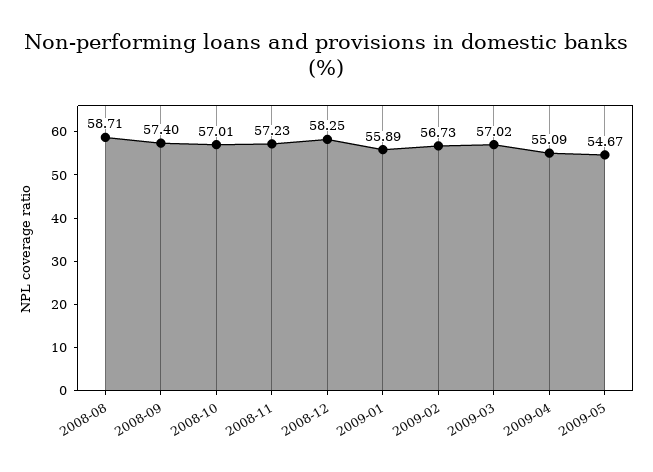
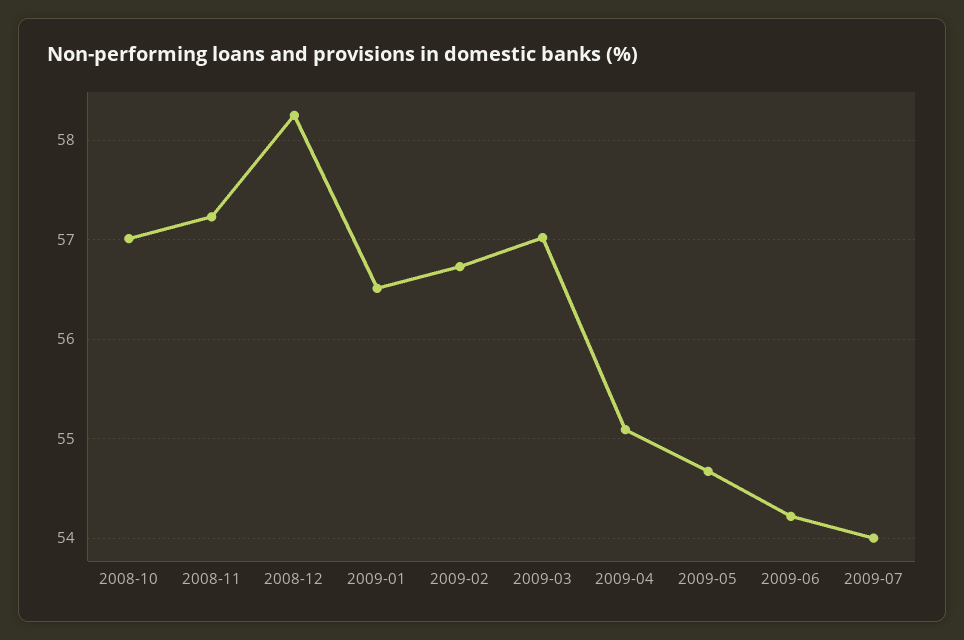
2008-08: 58.71 -> none
2008-09: 57.4 -> none
2009-01: 55.89 -> 56.5
2009-06: none -> 54.2
2009-07: none -> 54

